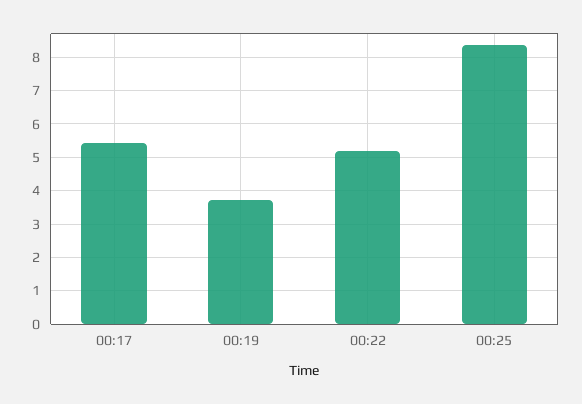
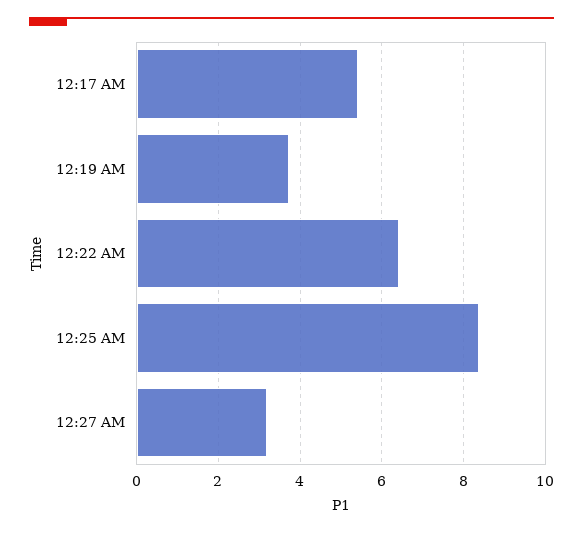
00:22: 5.2 -> 6.4
12:27 AM: none -> 3.2

